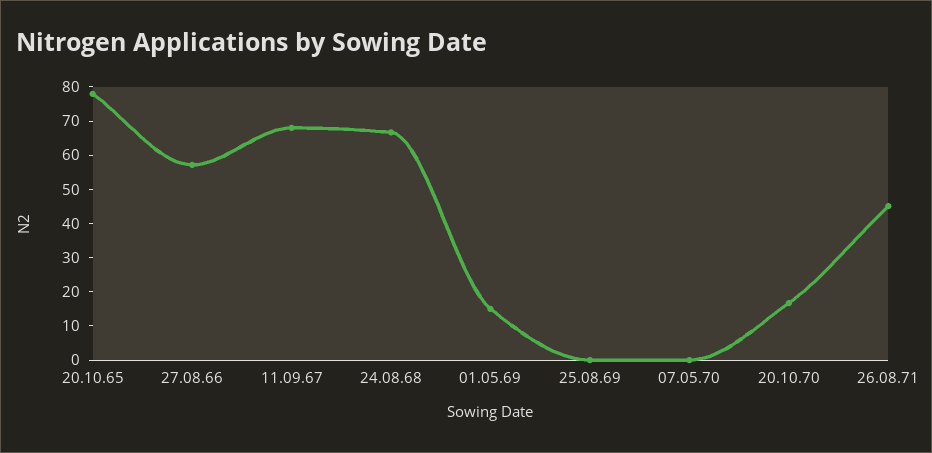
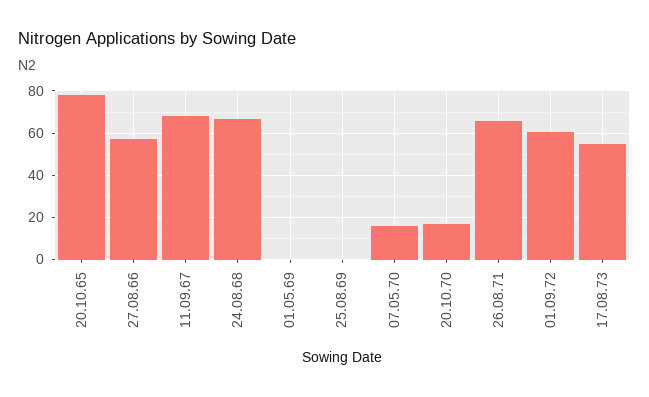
01.05.69: 15 -> 0
07.05.70: 0 -> 15
26.08.71: 45 -> 65
01.09.72: none -> 60
17.08.73: none -> 55

